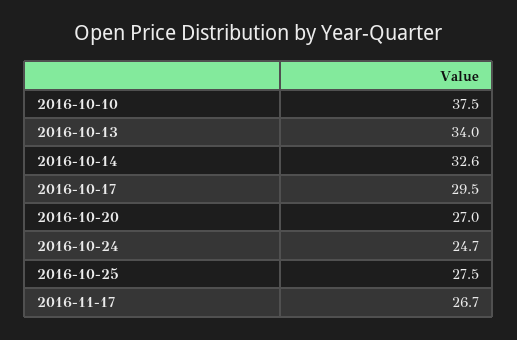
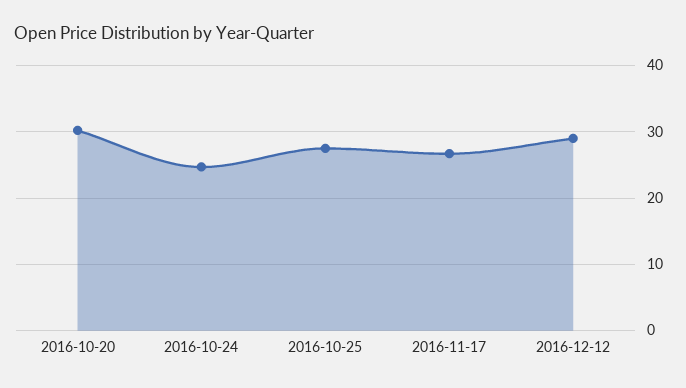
2016-10-10: 37.5 -> none
2016-10-13: 34 -> none
2016-10-14: 32.6 -> none
2016-10-17: 29.5 -> none
2016-10-20: 27 -> 30
2016-12-12: none -> 29

